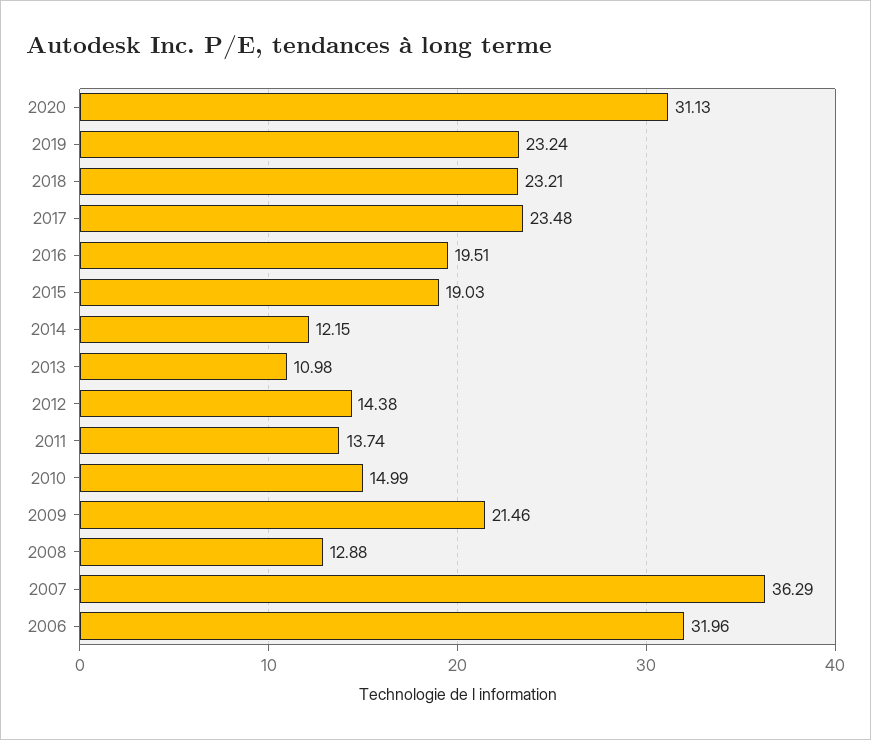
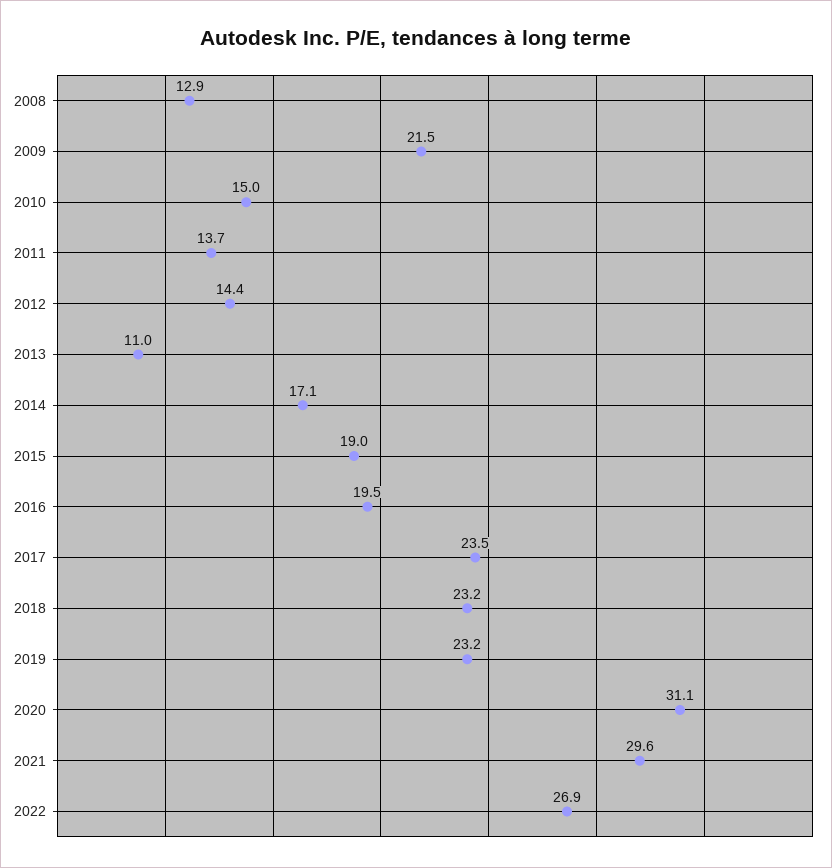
2014: 12.15 -> 17.1
2007: 36.29 -> none
2006: 31.96 -> none
2021: none -> 29.6
2022: none -> 26.9

